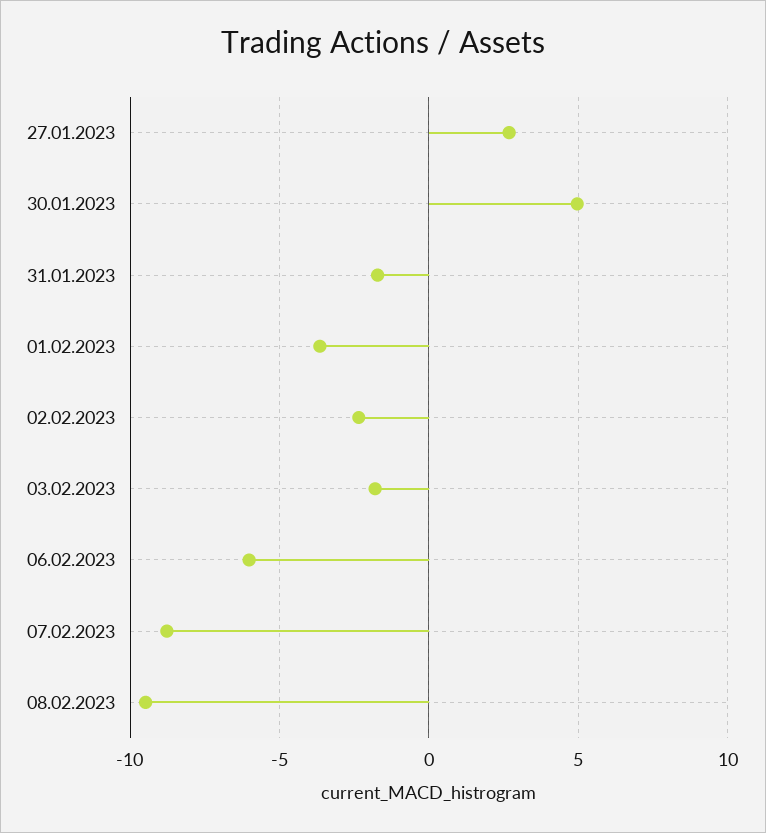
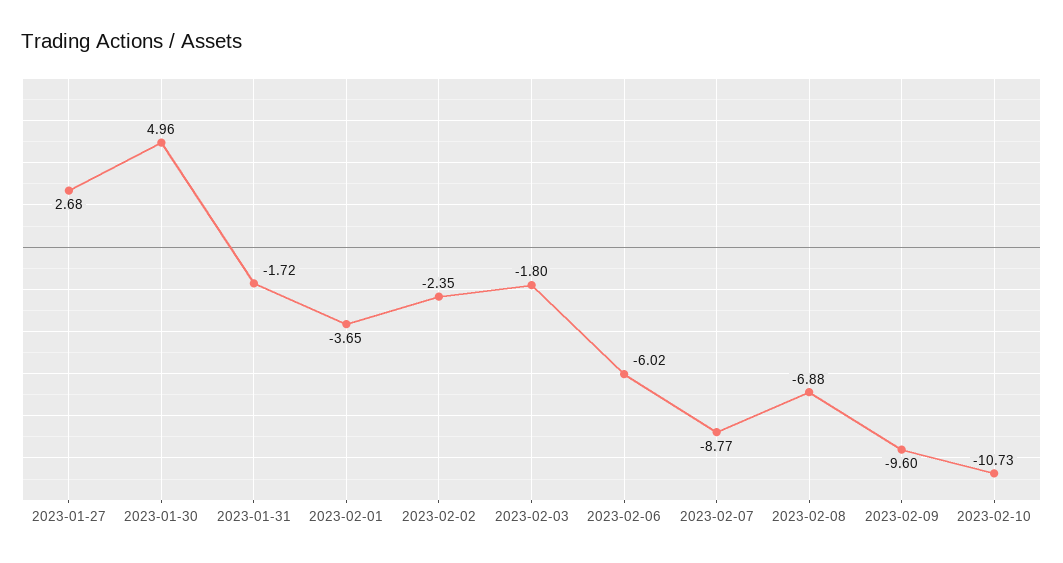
08.02.2023: -9.5 -> -6.88
2023-02-09: none -> -9.6
2023-02-10: none -> -10.73

